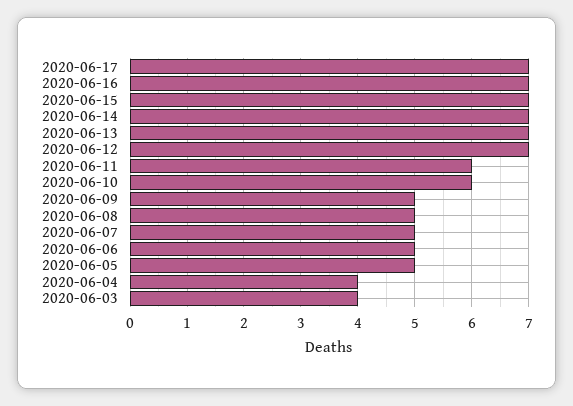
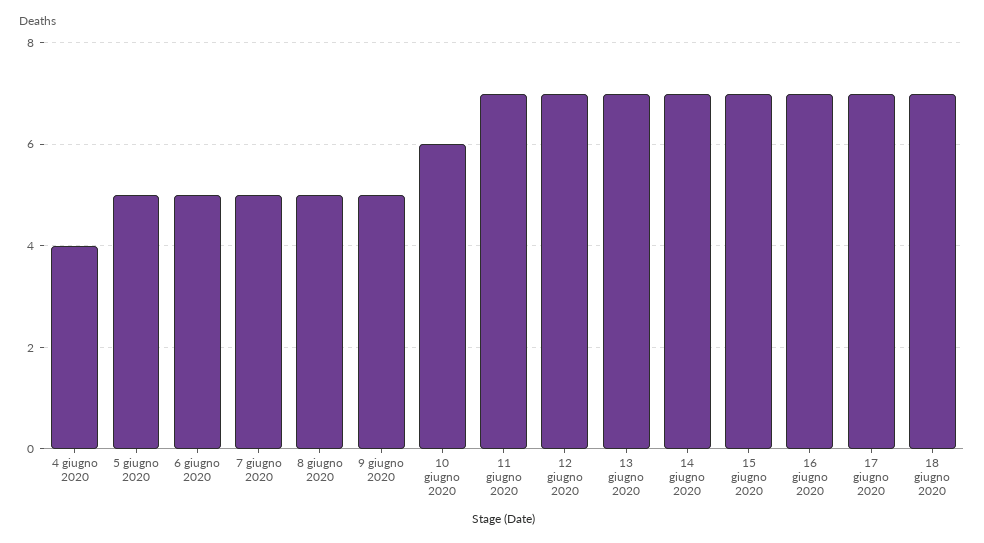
2020-06-11: 6 -> 7
2020-06-03: 4 -> none
18 giugno 2020: none -> 7

